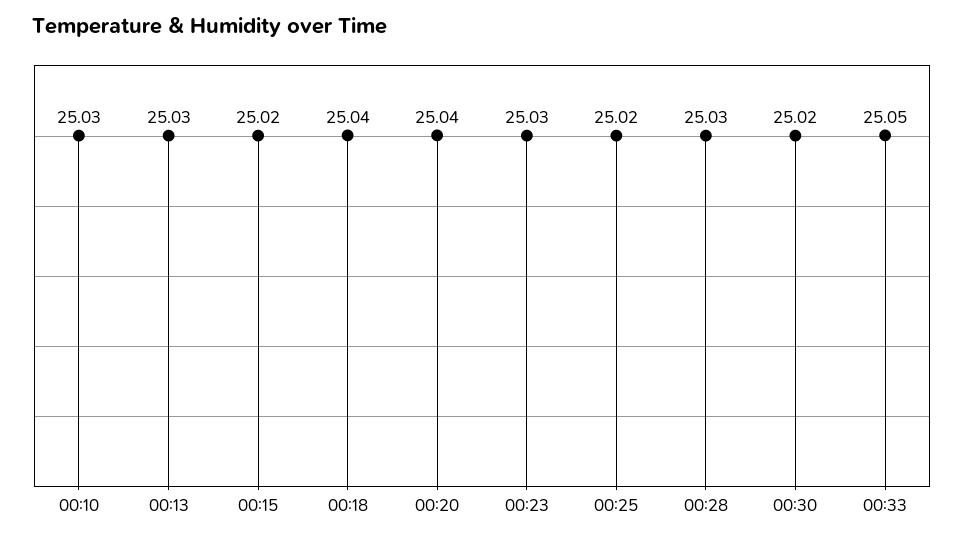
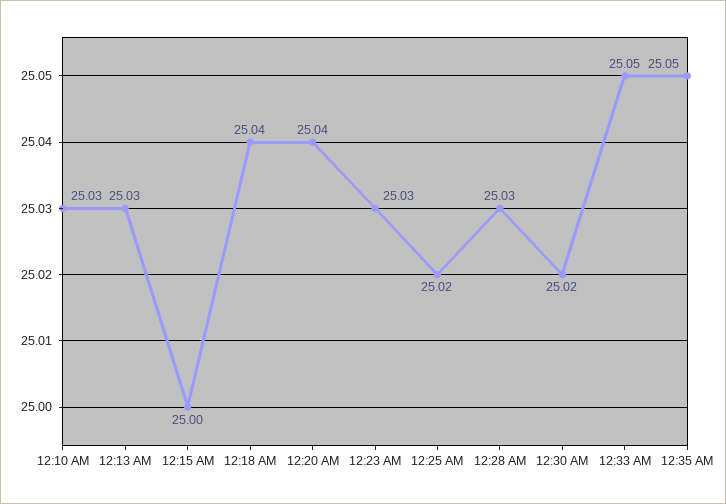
00:15: 25.02 -> 25
12:35 AM: none -> 25.05

